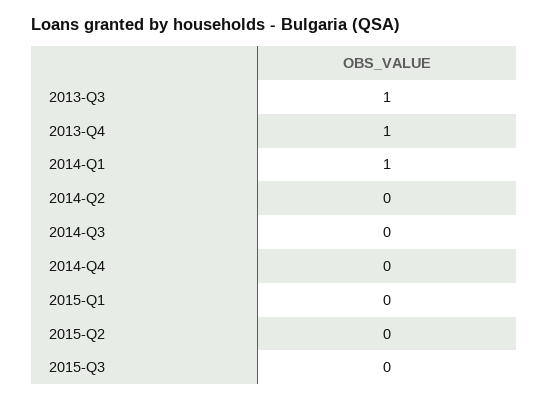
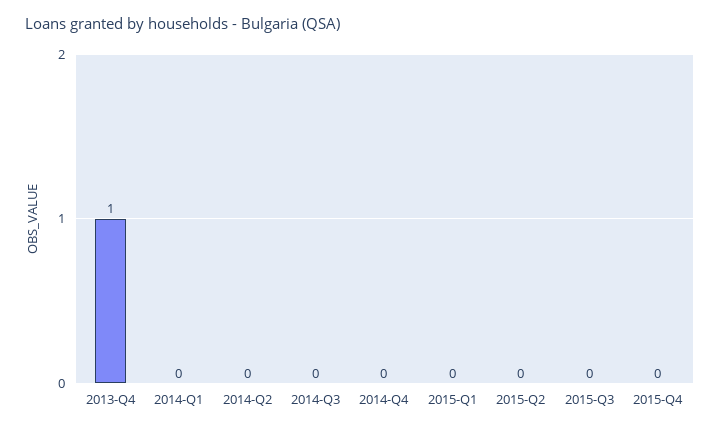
2013-Q3: 1 -> none
2014-Q1: 1 -> 0
2015-Q4: none -> 0

